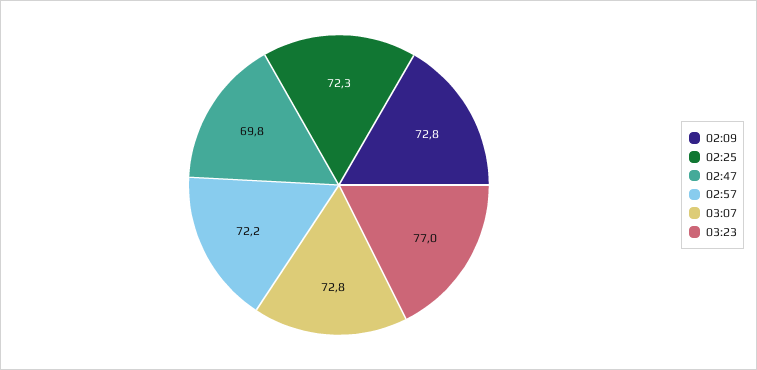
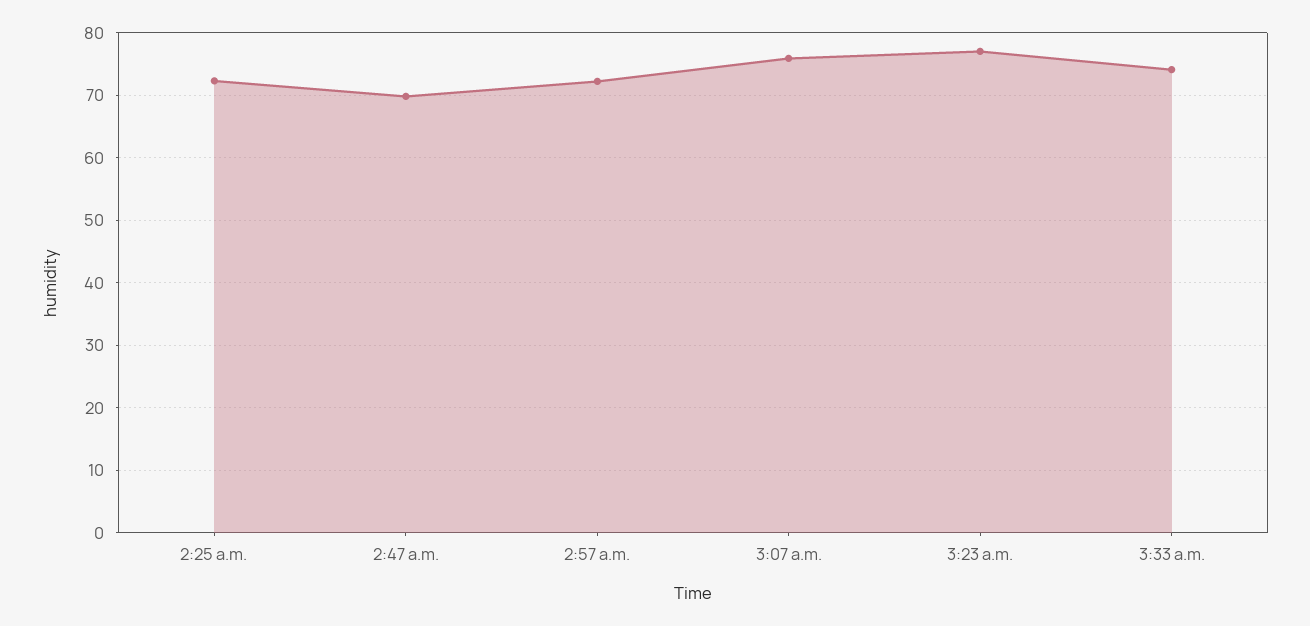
02:09: 72.8 -> none
03:07: 72.8 -> 76
3:33 a.m.: none -> 74

